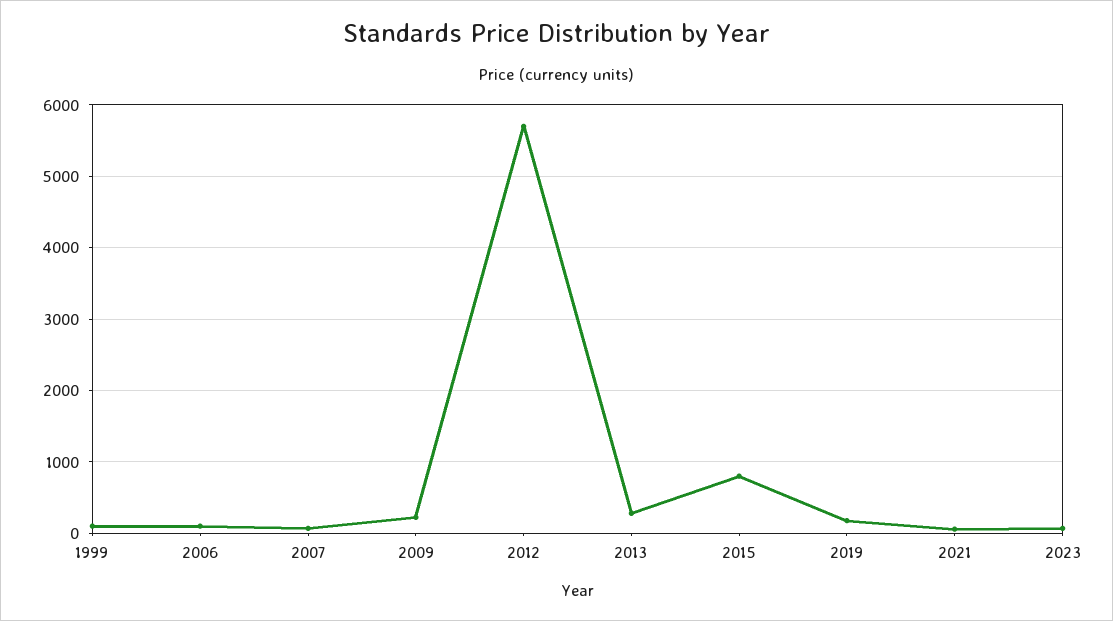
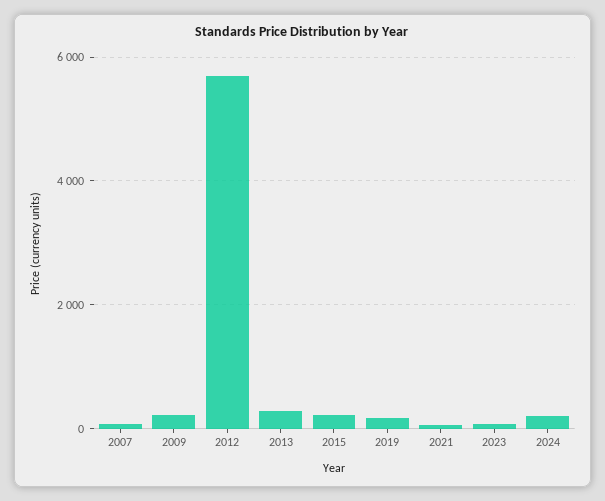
1999: 100 -> none
2006: 100 -> none
2015: 800 -> 200
2024: none -> 200

